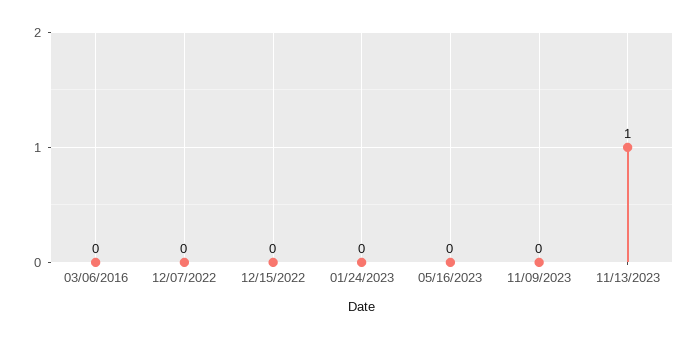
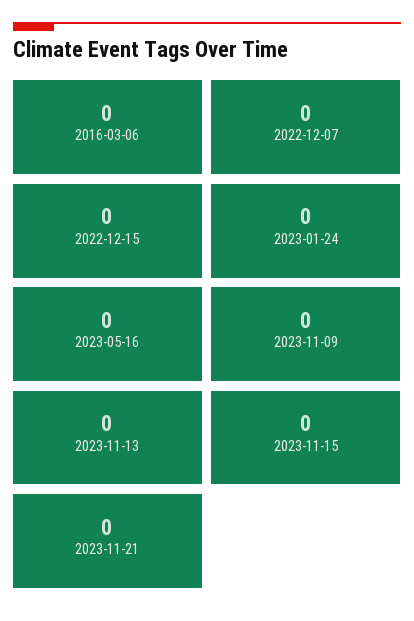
11/13/2023: 1 -> 0
2023-11-15: none -> 0
2023-11-21: none -> 0

